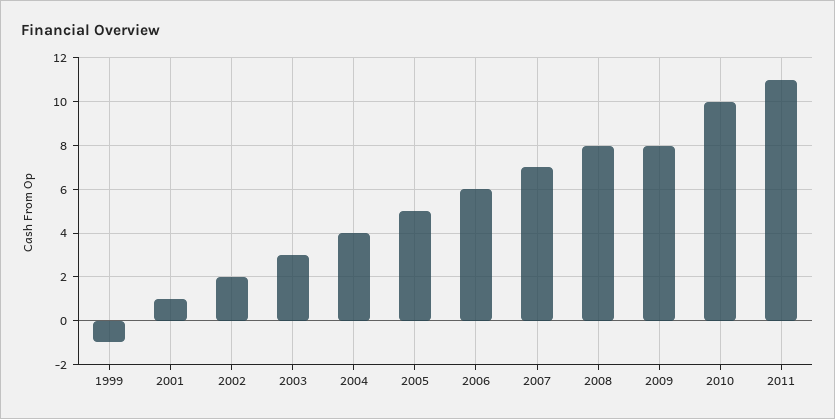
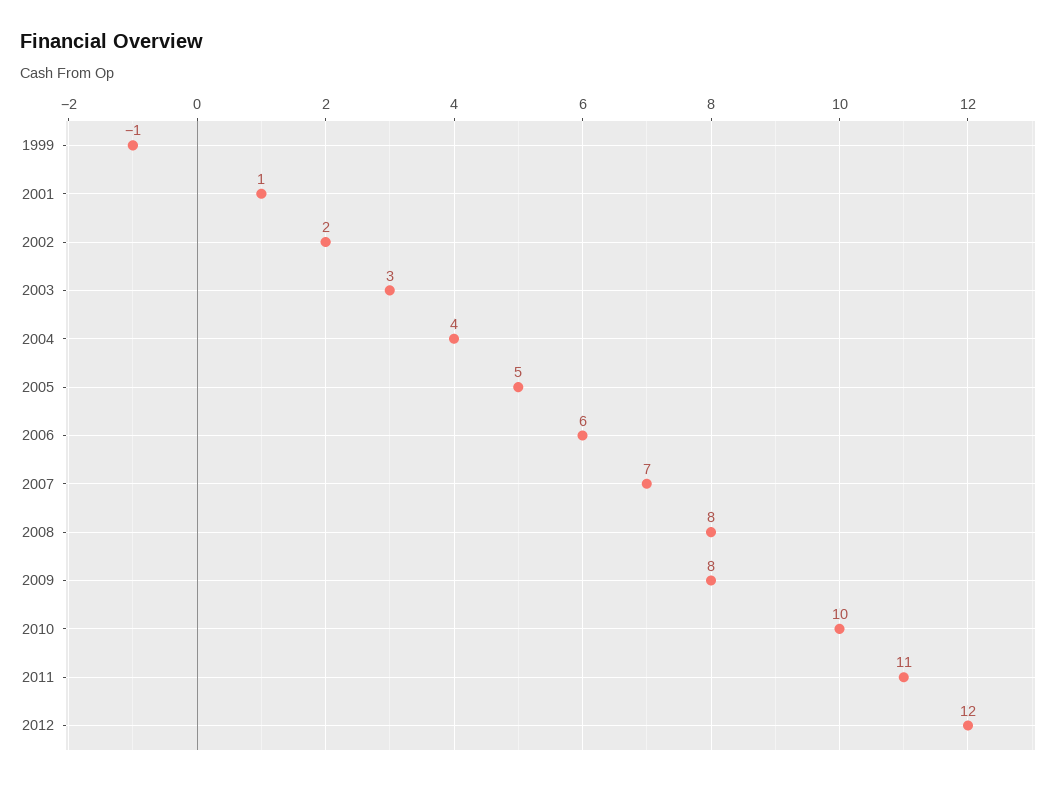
2012: none -> 12

